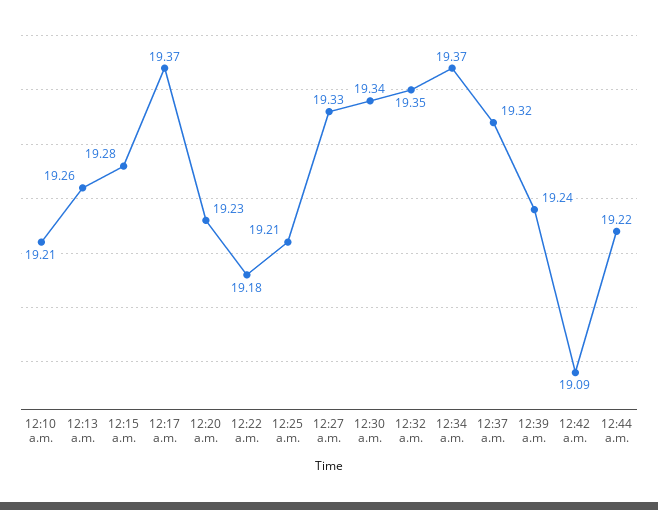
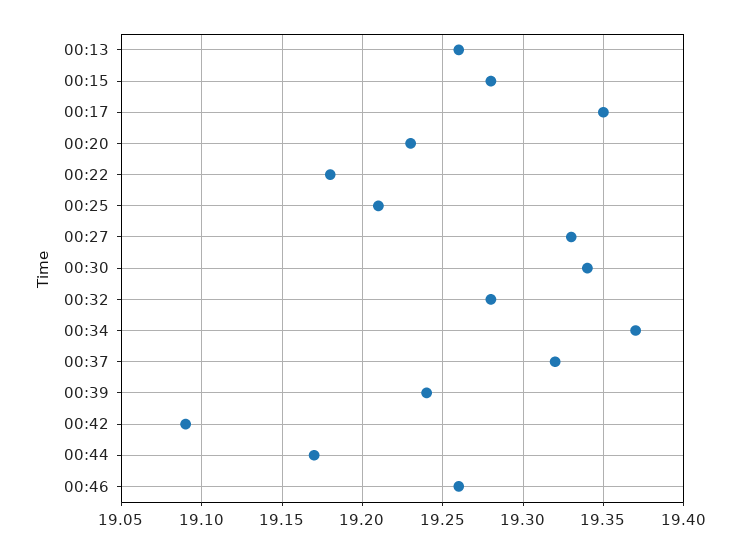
12:10 a.m.: 19.21 -> none
12:17 a.m.: 19.37 -> 19.35
12:32 a.m.: 19.35 -> 19.28
12:44 a.m.: 19.22 -> 19.17
00:46: none -> 19.26

